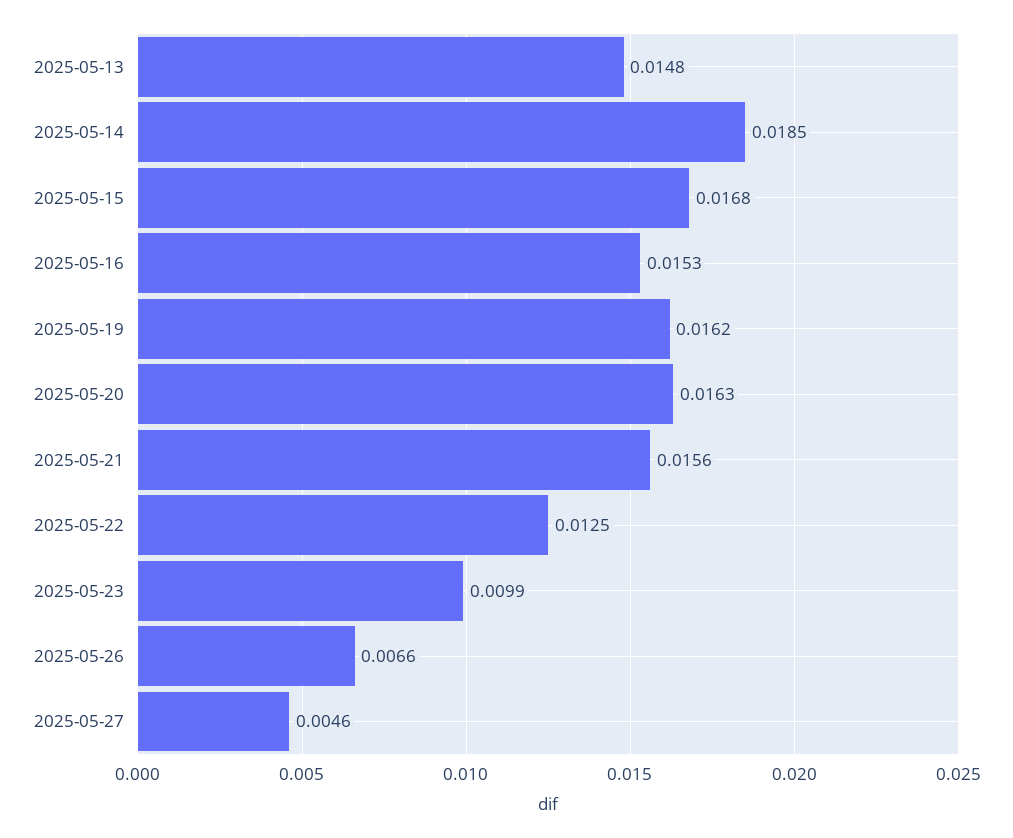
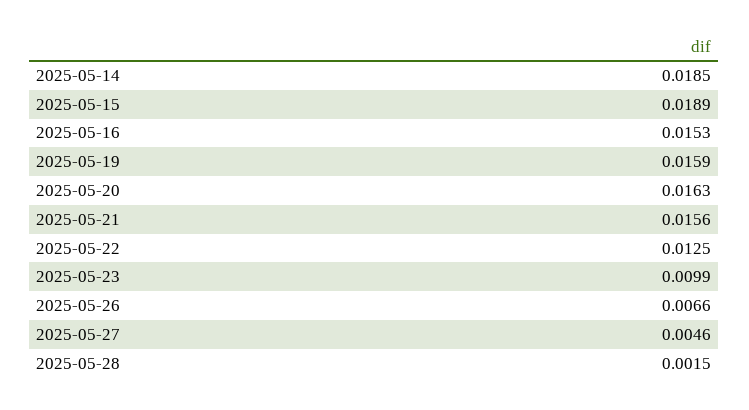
2025-05-13: 0.0148 -> none
2025-05-15: 0.0168 -> 0.0189
2025-05-19: 0.0162 -> 0.0159
2025-05-28: none -> 0.0015

